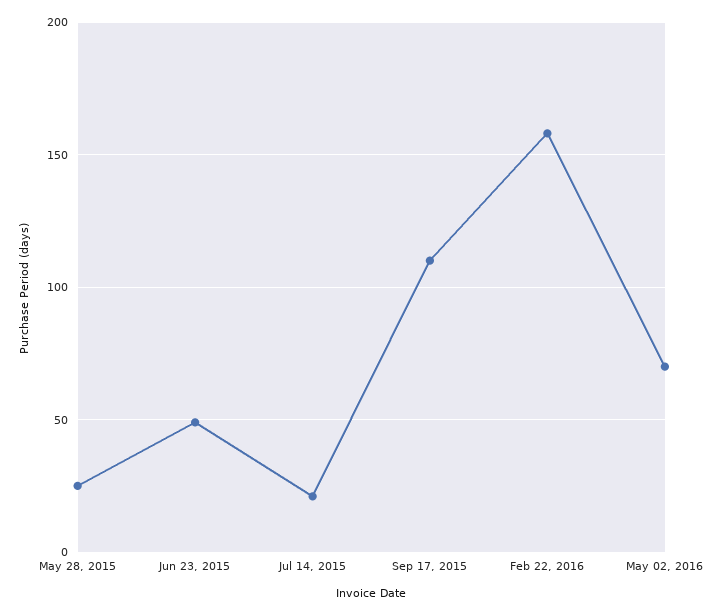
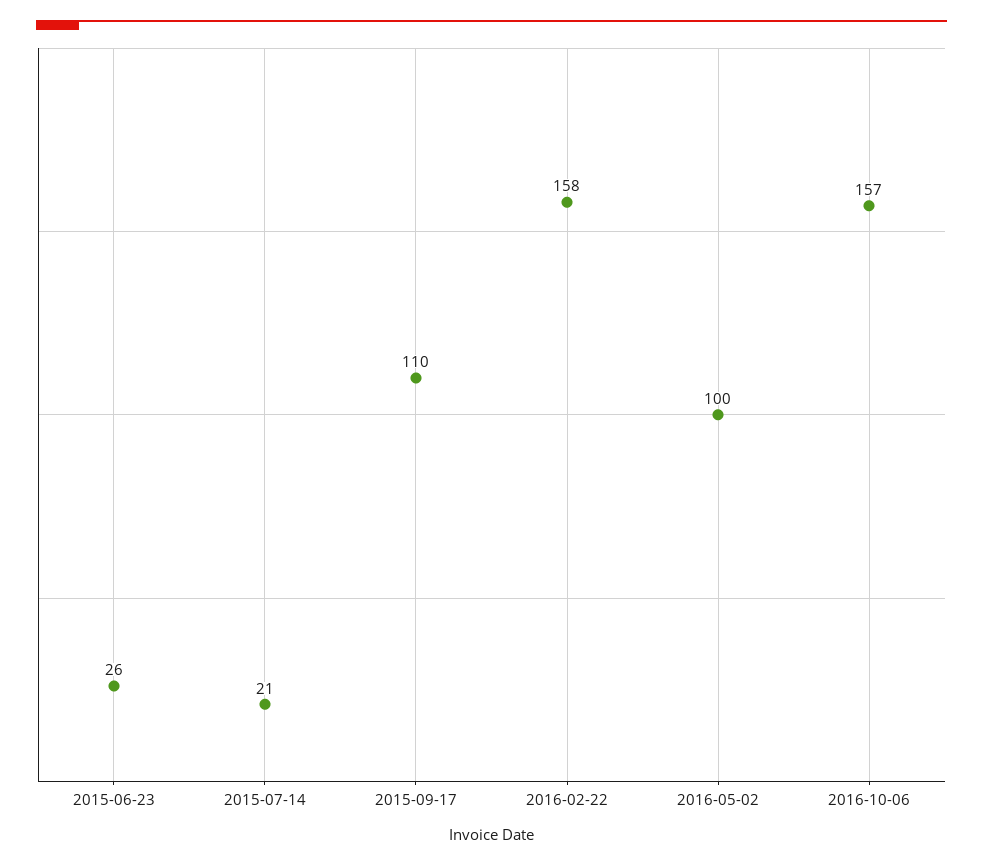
May 28, 2015: 25 -> none
Jun 23, 2015: 50 -> 26
May 02, 2016: 70 -> 100
2016-10-06: none -> 157

